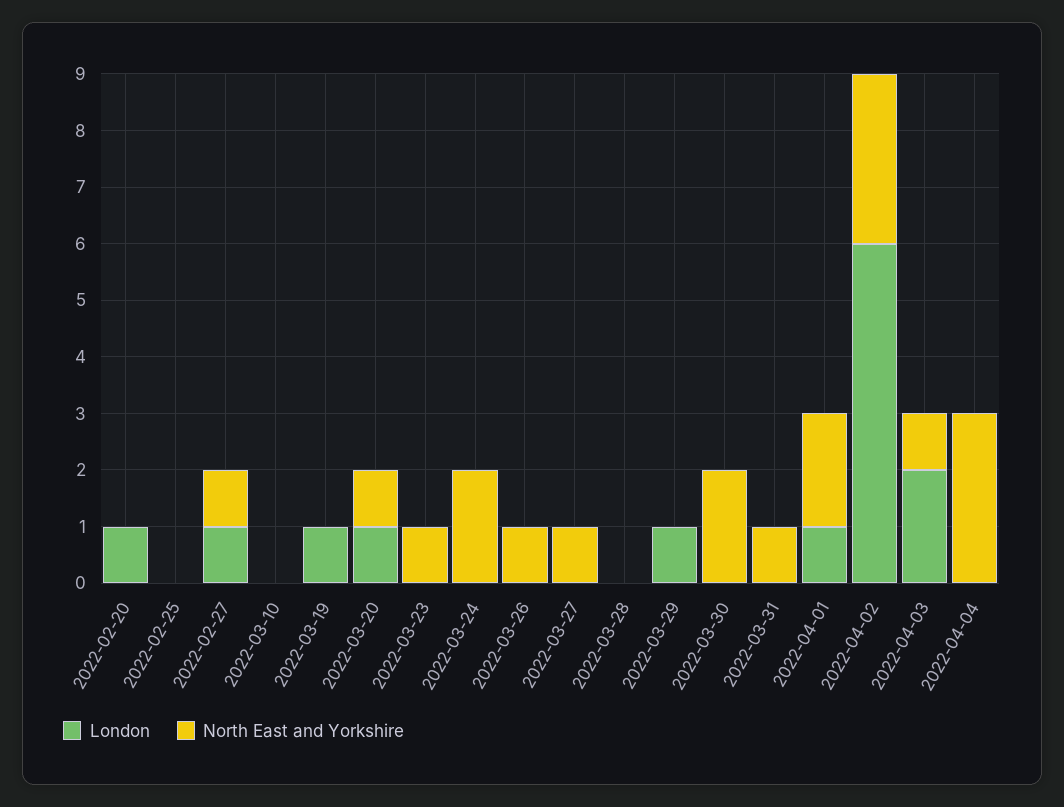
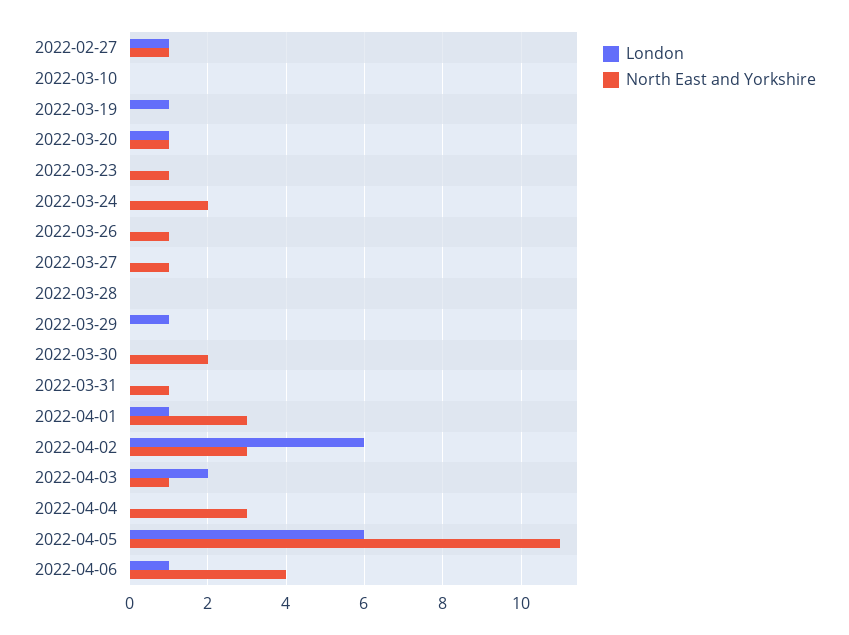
London, 2022-02-20: 1 -> none
North East and Yorkshire, 2022-02-20: 0 -> none
London, 2022-02-25: 0 -> none
North East and Yorkshire, 2022-02-25: 0 -> none
North East and Yorkshire, 2022-04-01: 2 -> 3
London, 2022-04-05: none -> 6
North East and Yorkshire, 2022-04-05: none -> 11
London, 2022-04-06: none -> 1
North East and Yorkshire, 2022-04-06: none -> 4

